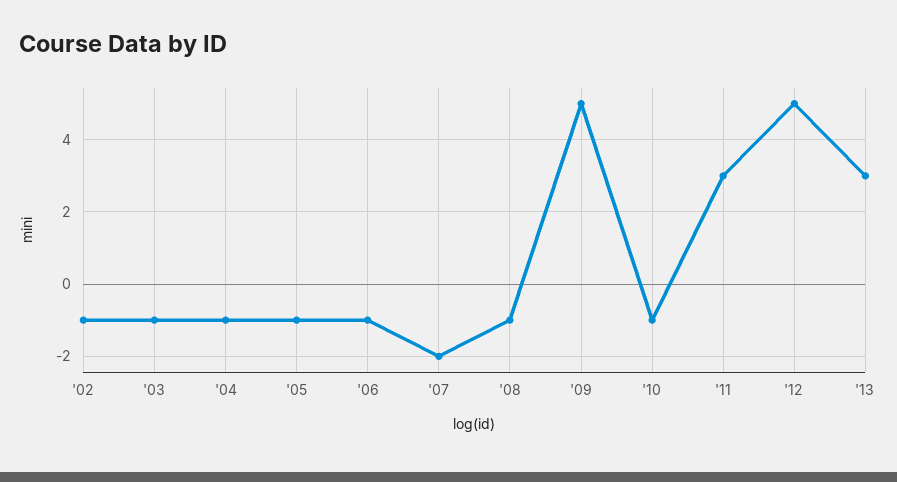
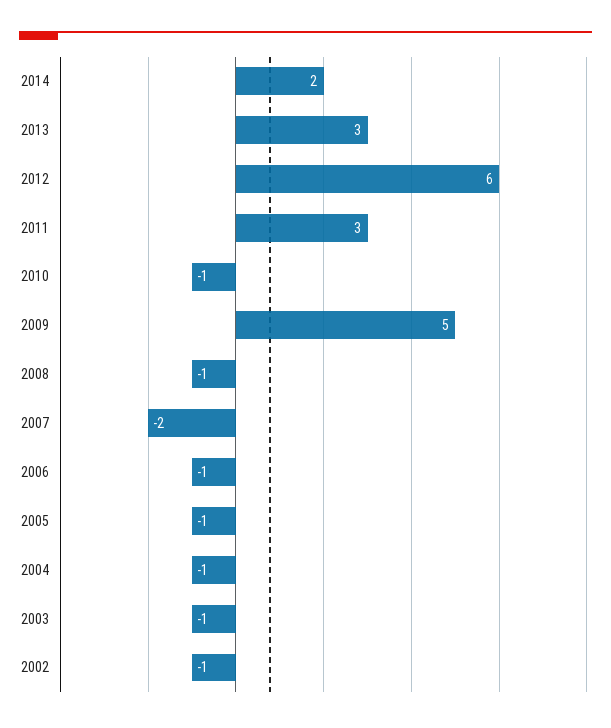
'12: 5 -> 6
2014: none -> 2

